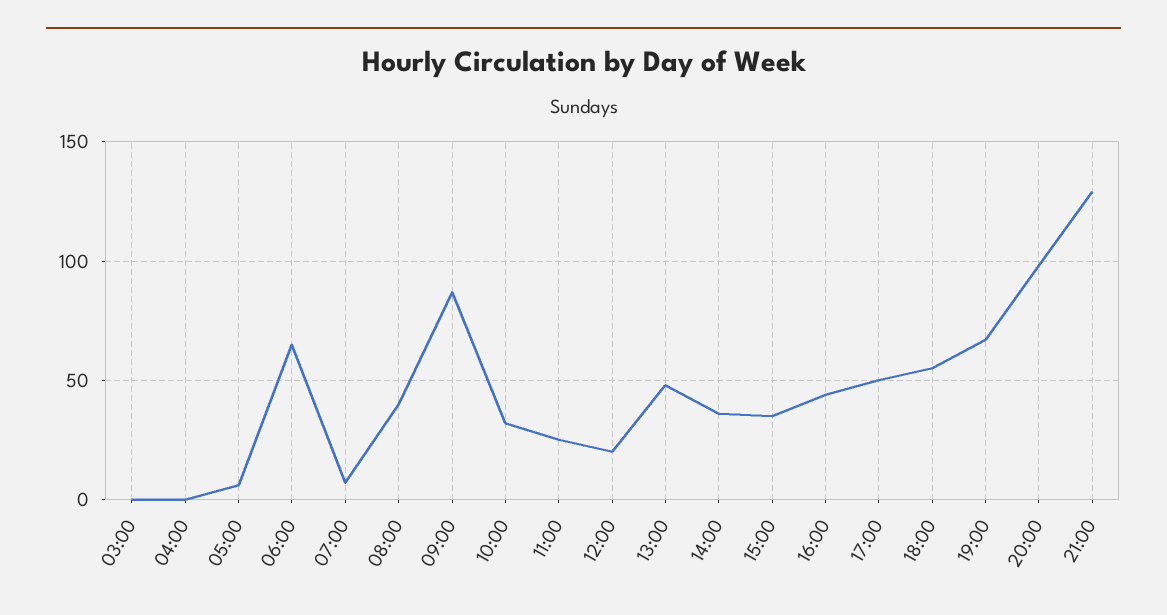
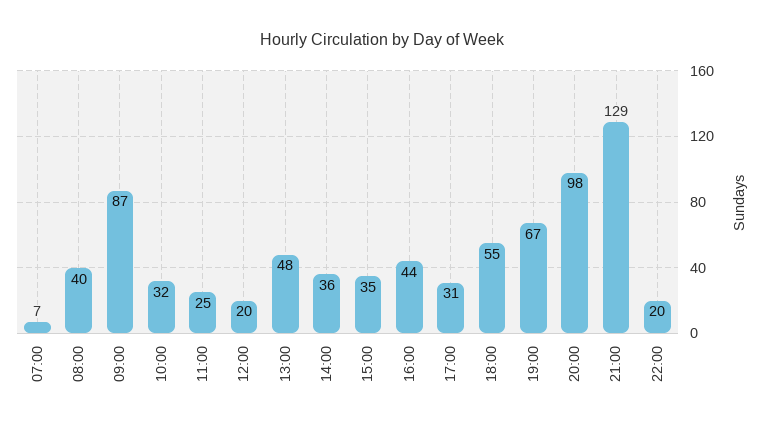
03:00: 0 -> none
04:00: 0 -> none
05:00: 5 -> none
06:00: 65 -> none
17:00: 50 -> 31
22:00: none -> 20

